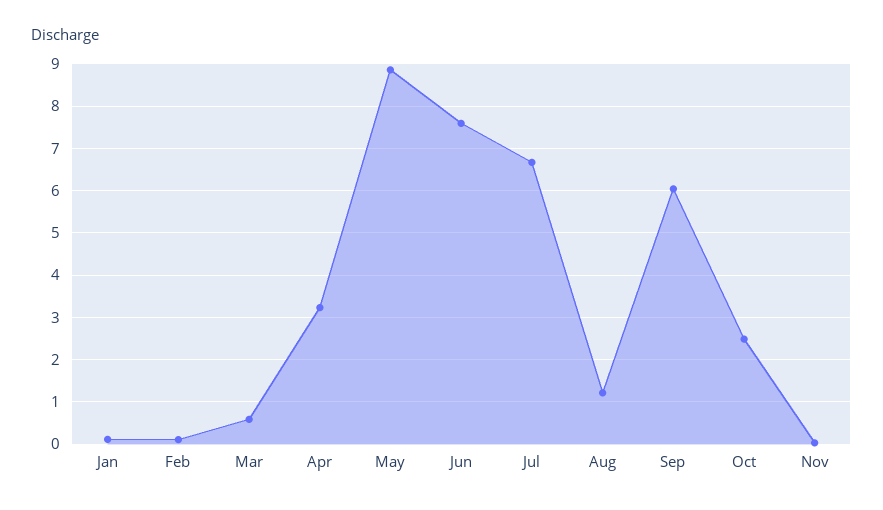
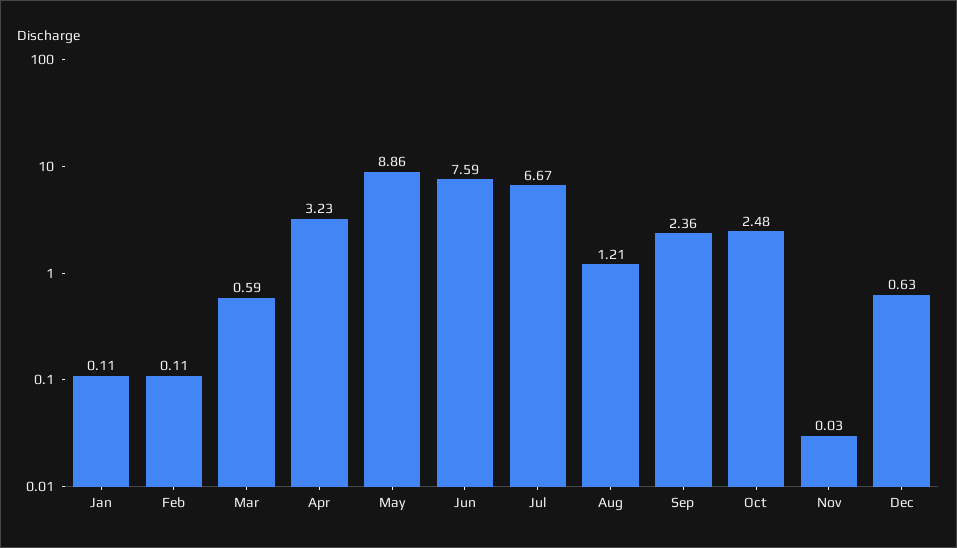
Sep: 6 -> 2.36
Dec: none -> 0.63

